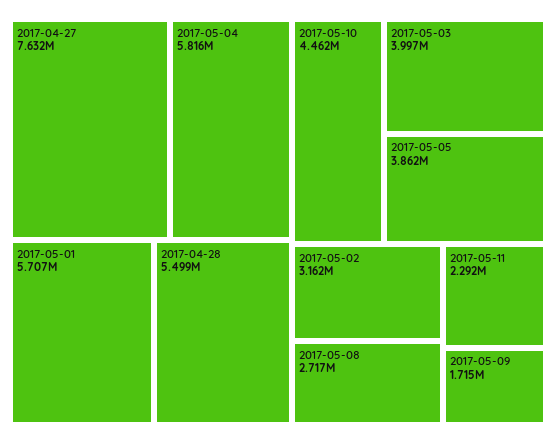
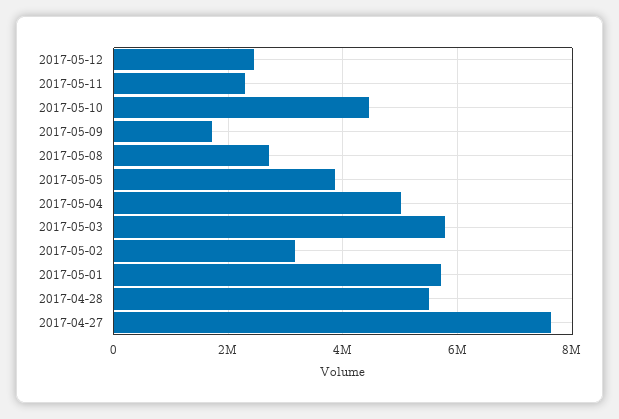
2017-05-04: 5816000 -> 5000000
2017-05-03: 3997000 -> 5800000
2017-05-12: none -> 2400000

